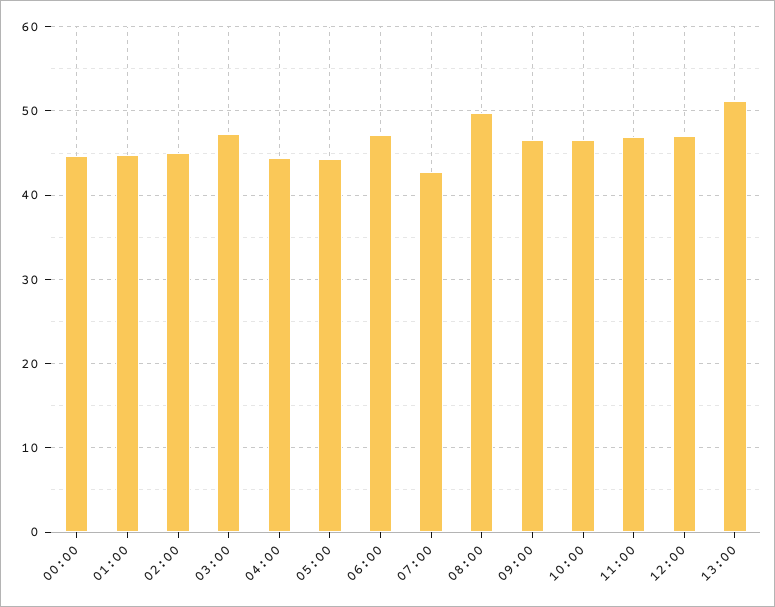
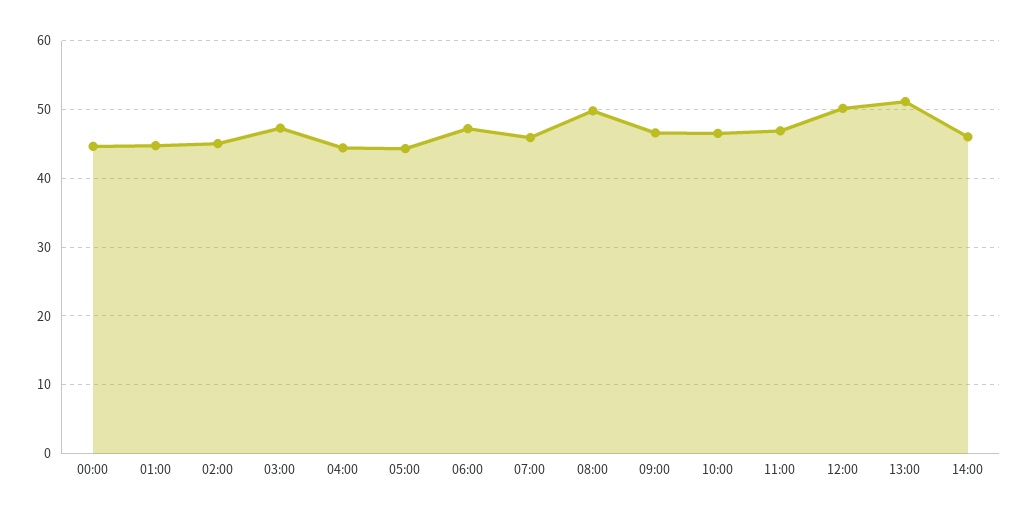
07:00: 43 -> 46
12:00: 47 -> 50
14:00: none -> 46

